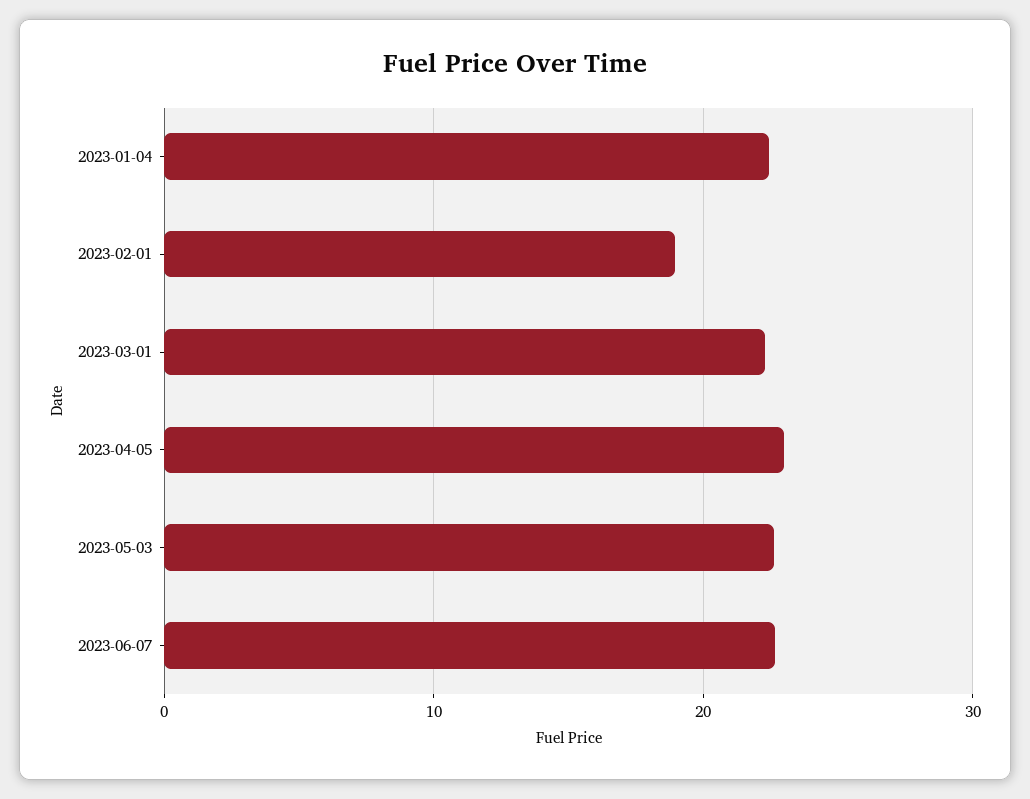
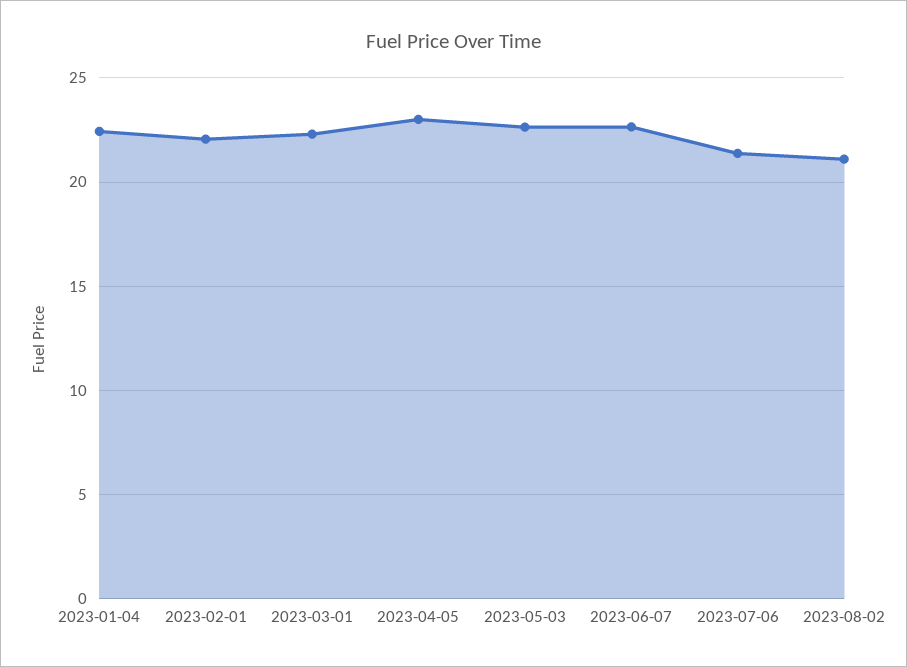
2023-02-01: 19 -> 22
2023-07-06: none -> 21.5
2023-08-02: none -> 21

